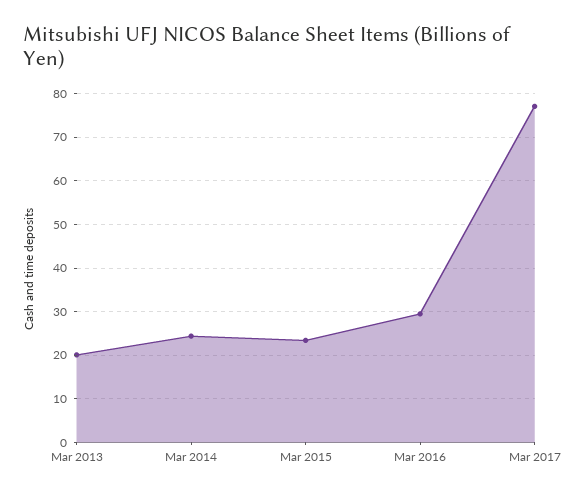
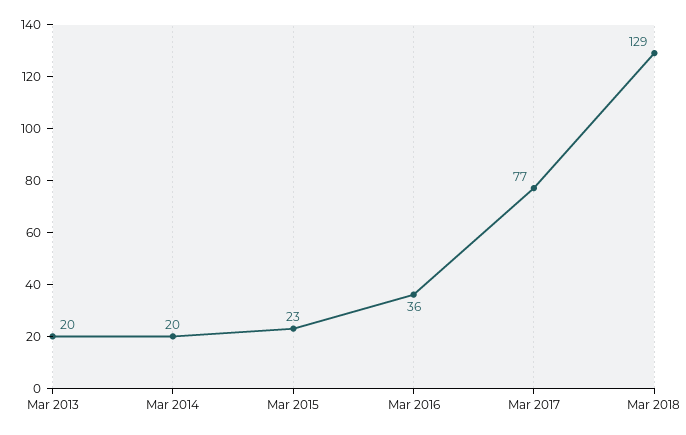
Mar 2014: 24 -> 20
Mar 2016: 30 -> 36
Mar 2018: none -> 129

